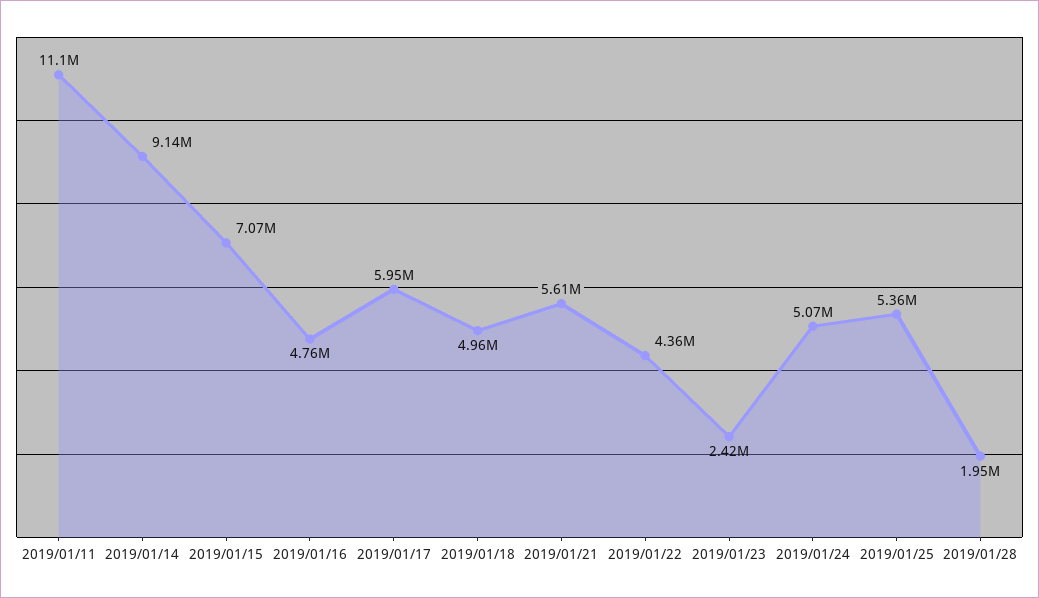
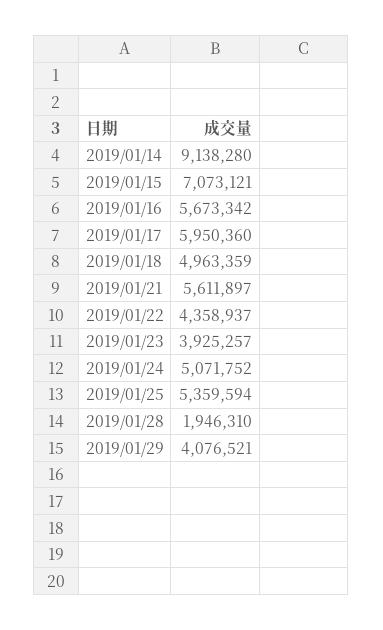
2019/01/11: 11100000 -> none
2019/01/16: 4760000 -> 5673342
2019/01/23: 2420000 -> 3925257
2019/01/29: none -> 4076521

